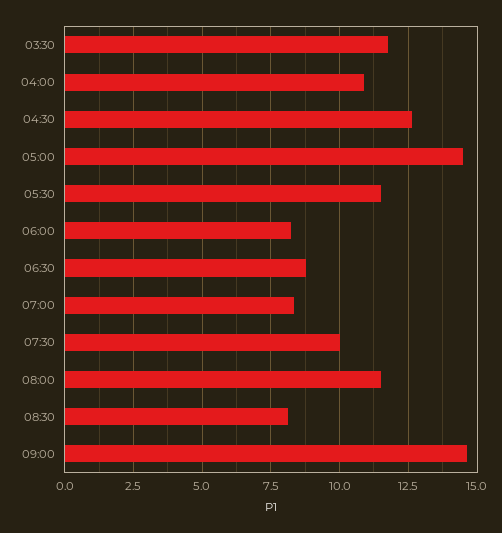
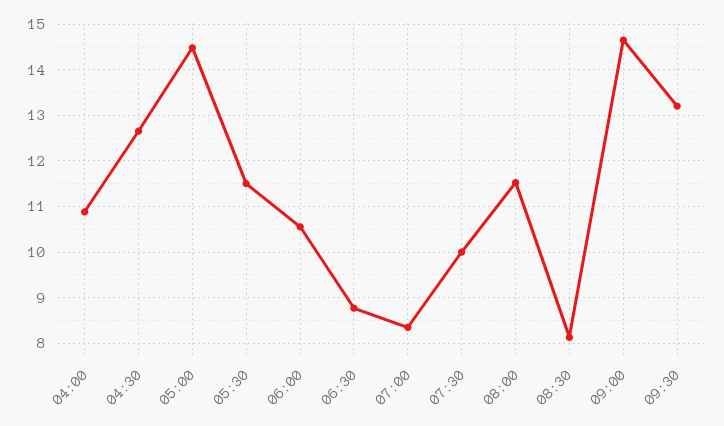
03:30: 11.75 -> none
06:00: 8.25 -> 10.6
09:30: none -> 13.2

